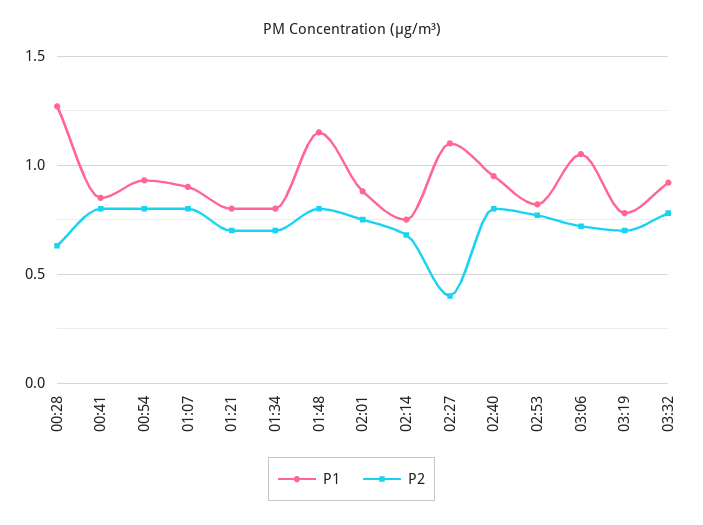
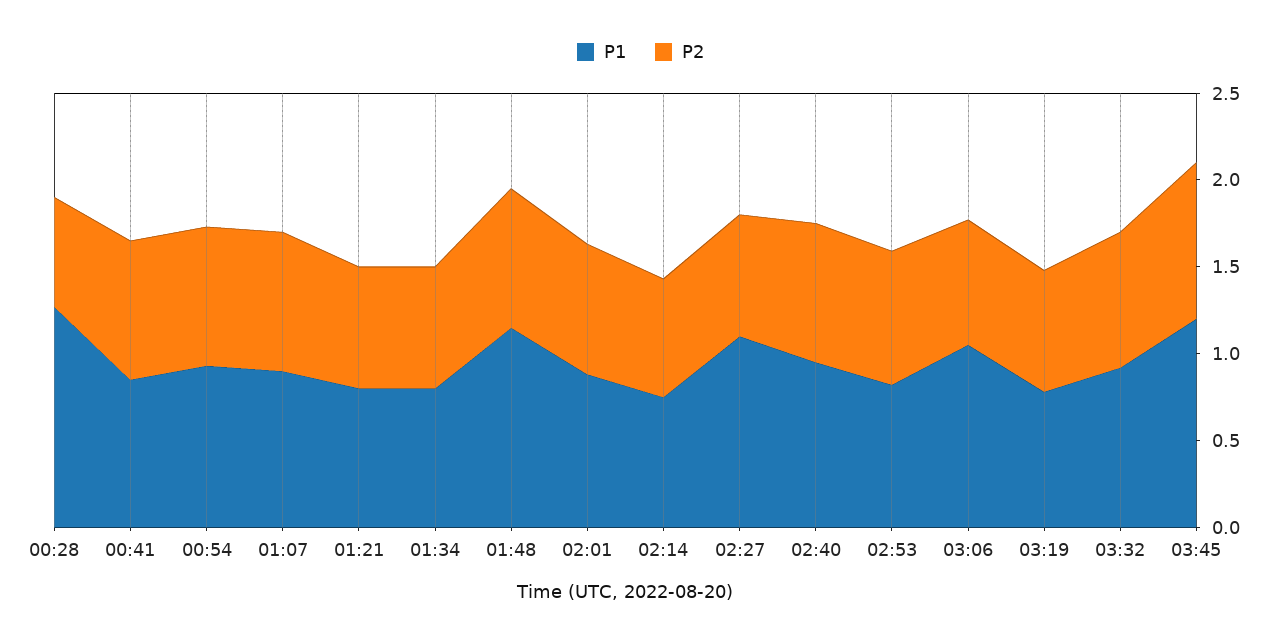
P2, 02:27: 0.4 -> 0.7
P1, 03:45: none -> 1.2
P2, 03:45: none -> 0.9

